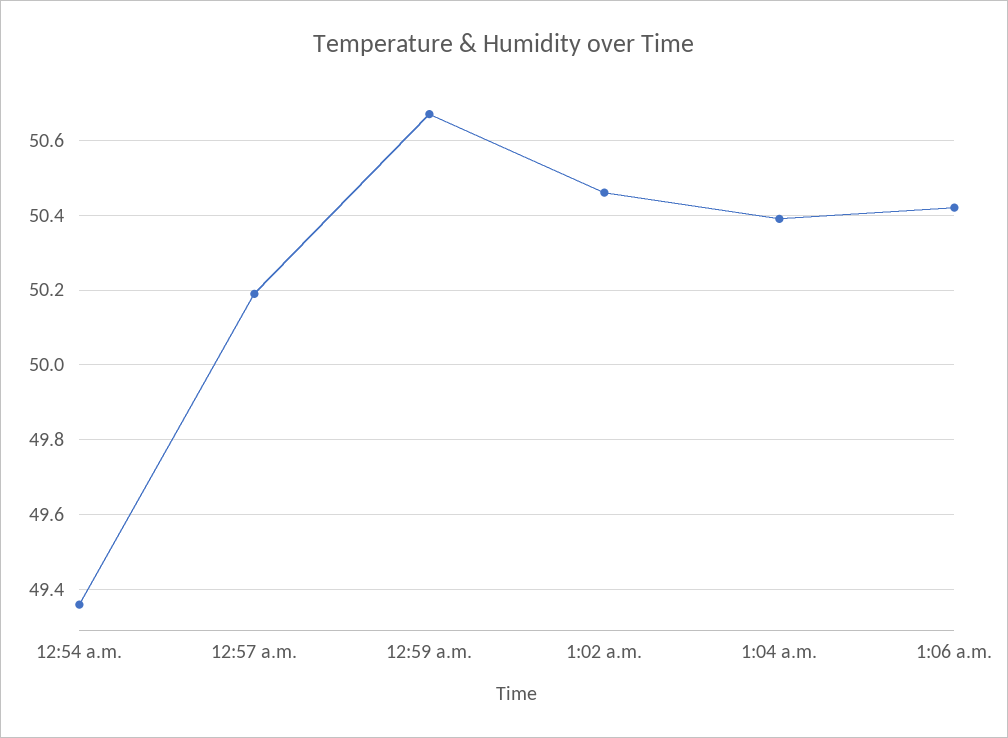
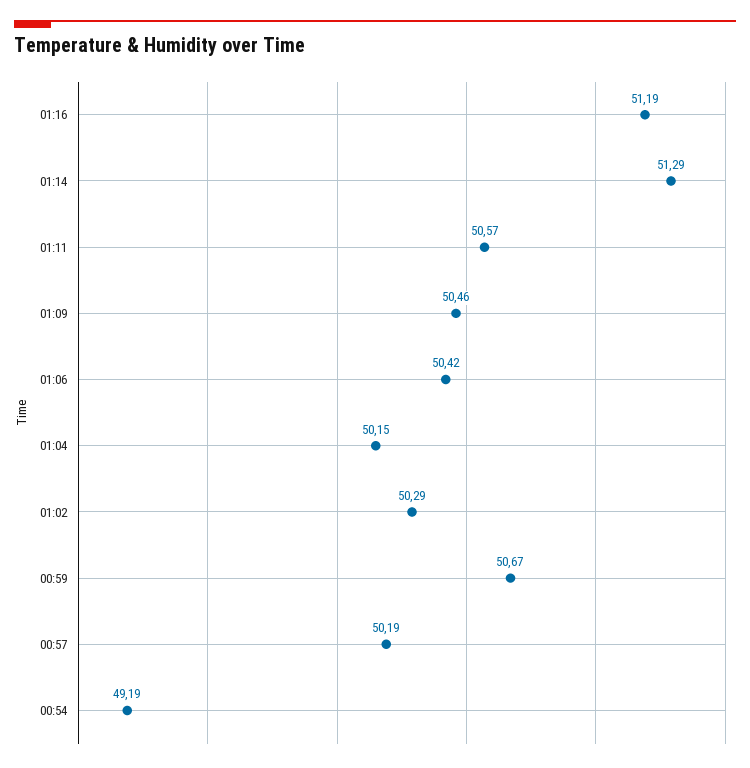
12:54 a.m.: 49.35 -> 49.19
1:02 a.m.: 50.45 -> 50.29
1:04 a.m.: 50.4 -> 50.15
01:16: none -> 51.19
01:14: none -> 51.29
01:11: none -> 50.57
01:09: none -> 50.46

